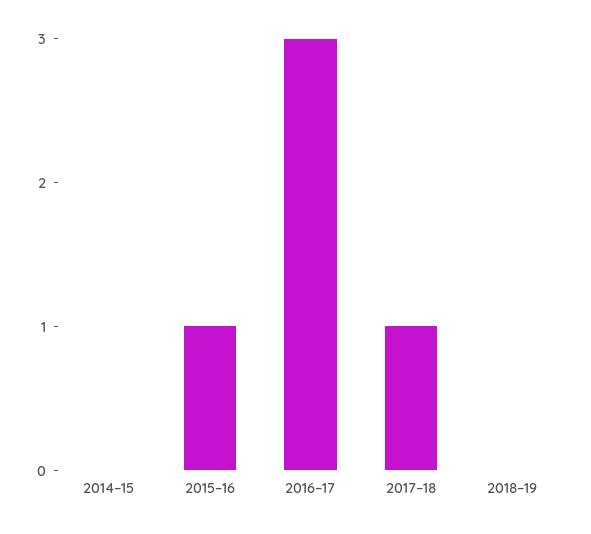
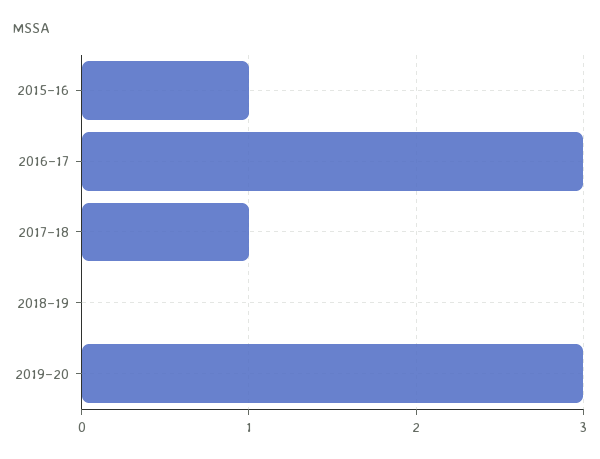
2014–15: 0 -> none
2019–20: none -> 3

